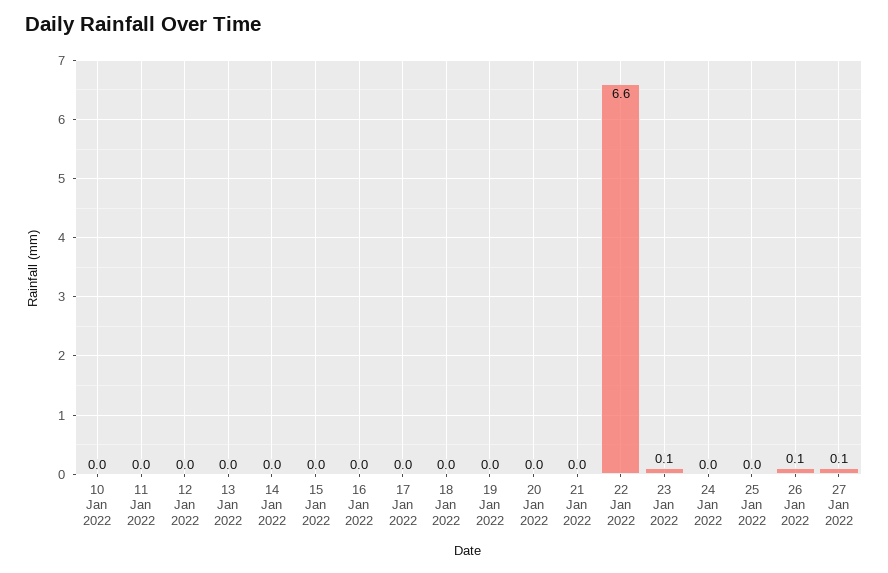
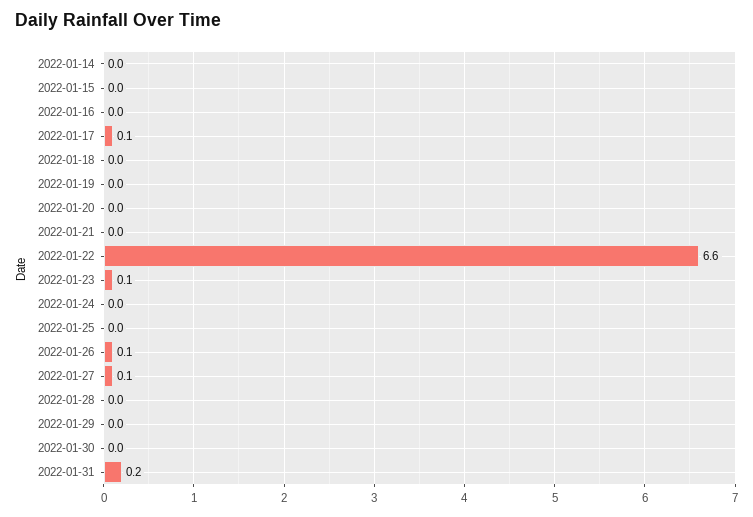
10 Jan 2022: 0 -> none
11 Jan 2022: 0 -> none
12 Jan 2022: 0 -> none
13 Jan 2022: 0 -> none
17 Jan 2022: 0 -> 0.1
2022-01-28: none -> 0
2022-01-29: none -> 0
2022-01-30: none -> 0
2022-01-31: none -> 0.2

